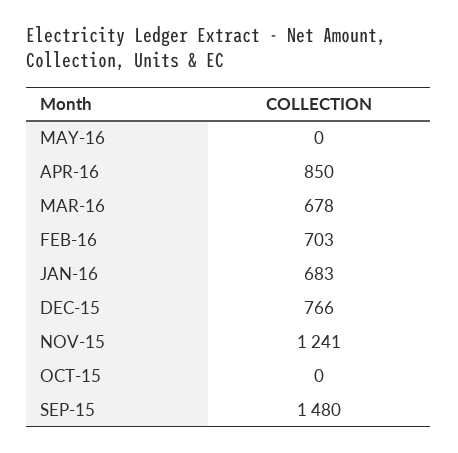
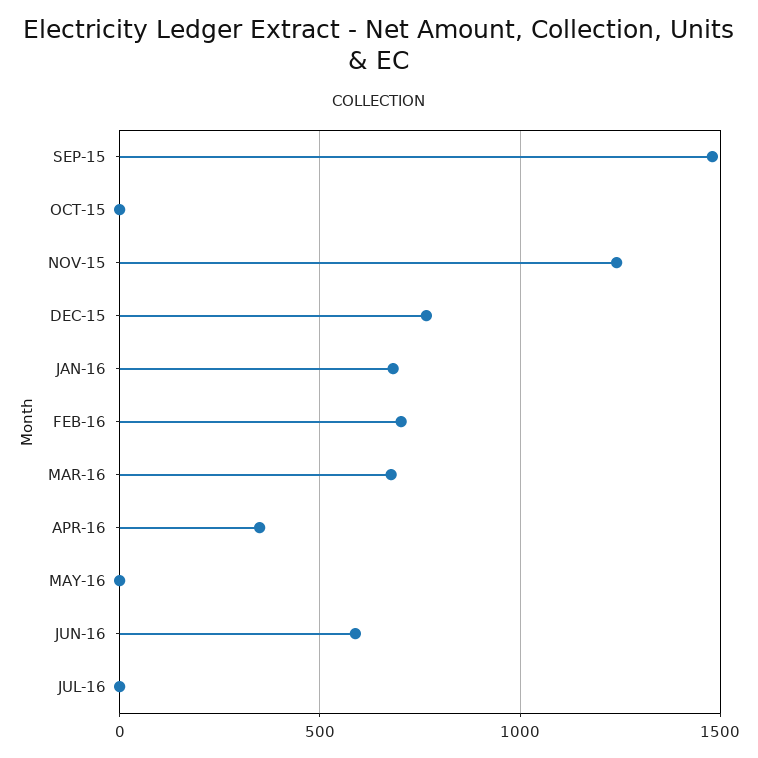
APR-16: 850 -> 350
JUN-16: none -> 600
JUL-16: none -> 0

